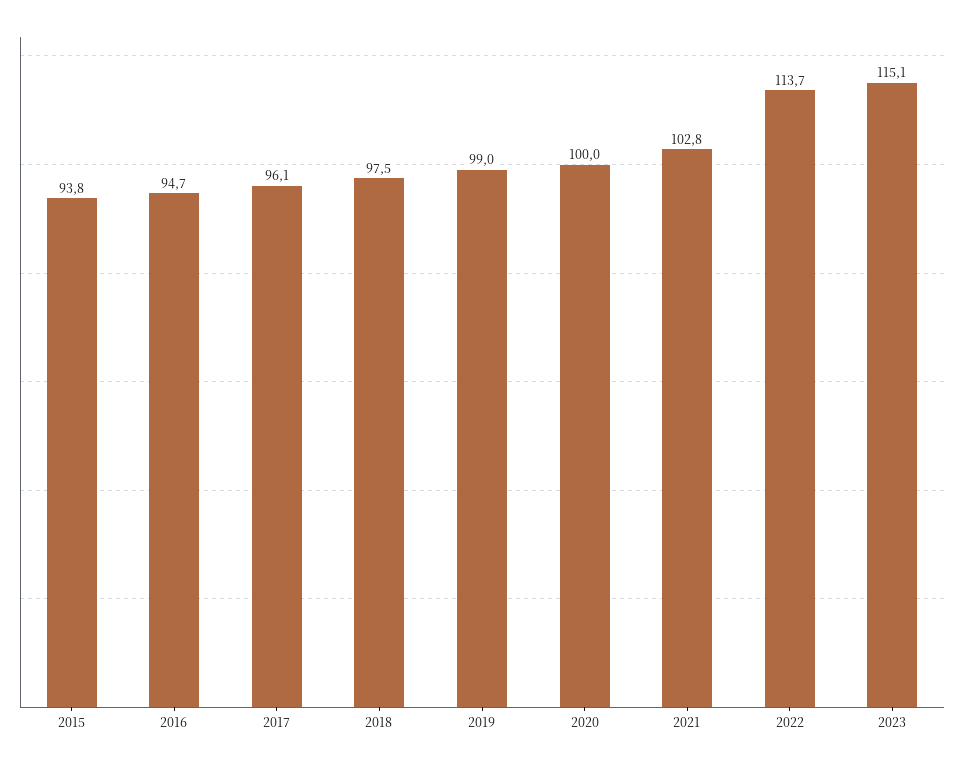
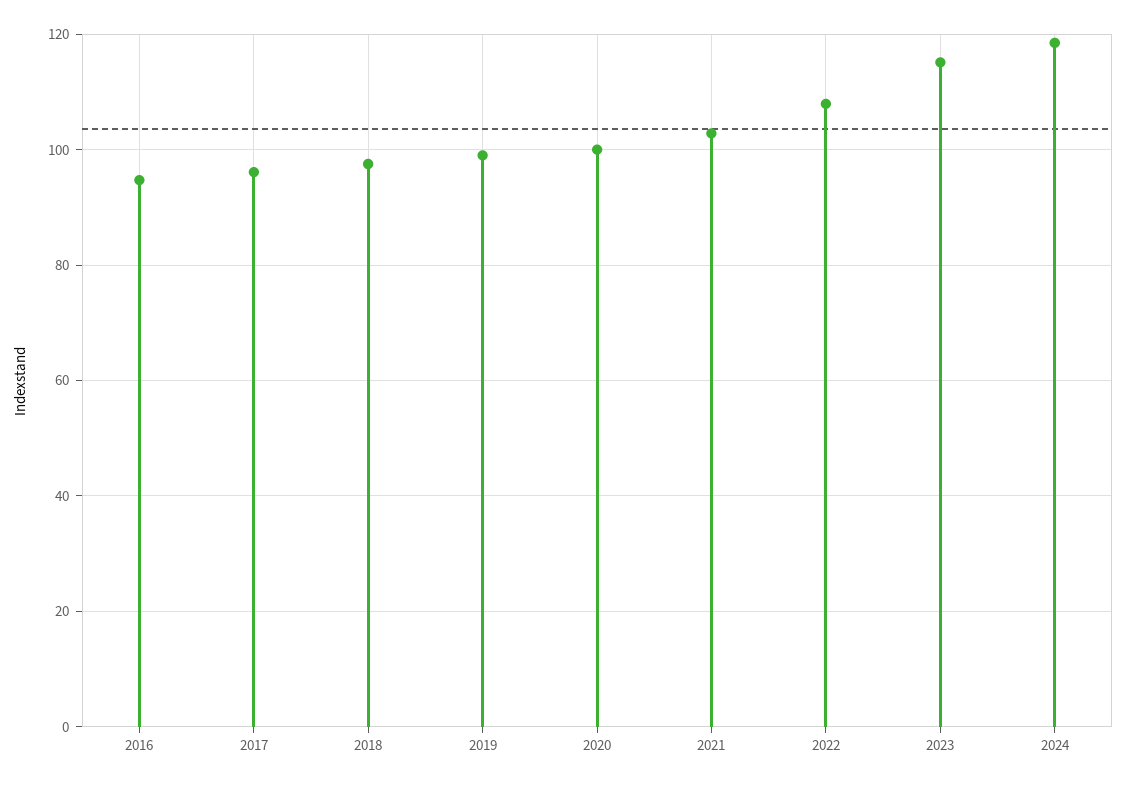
2015: 93.8 -> none
2022: 113.7 -> 108
2024: none -> 118

